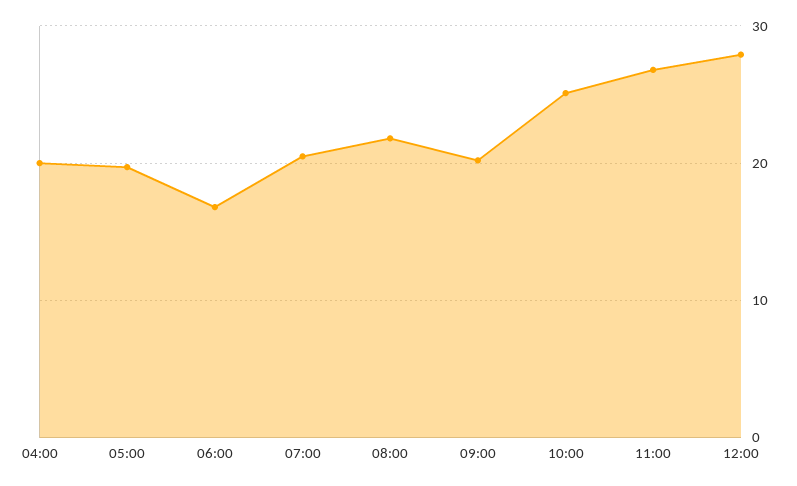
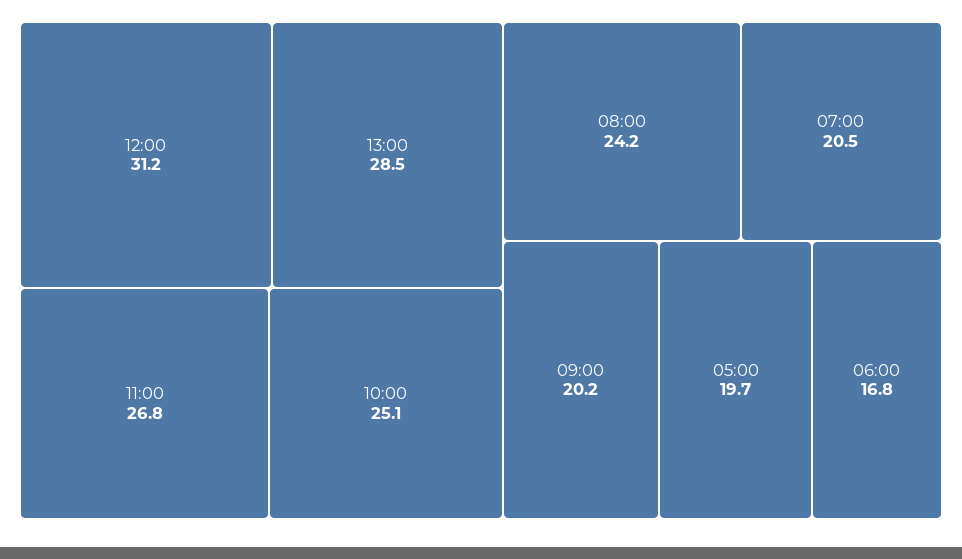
04:00: 20 -> none
08:00: 22 -> 24.2
12:00: 28 -> 31.2
13:00: none -> 28.5

